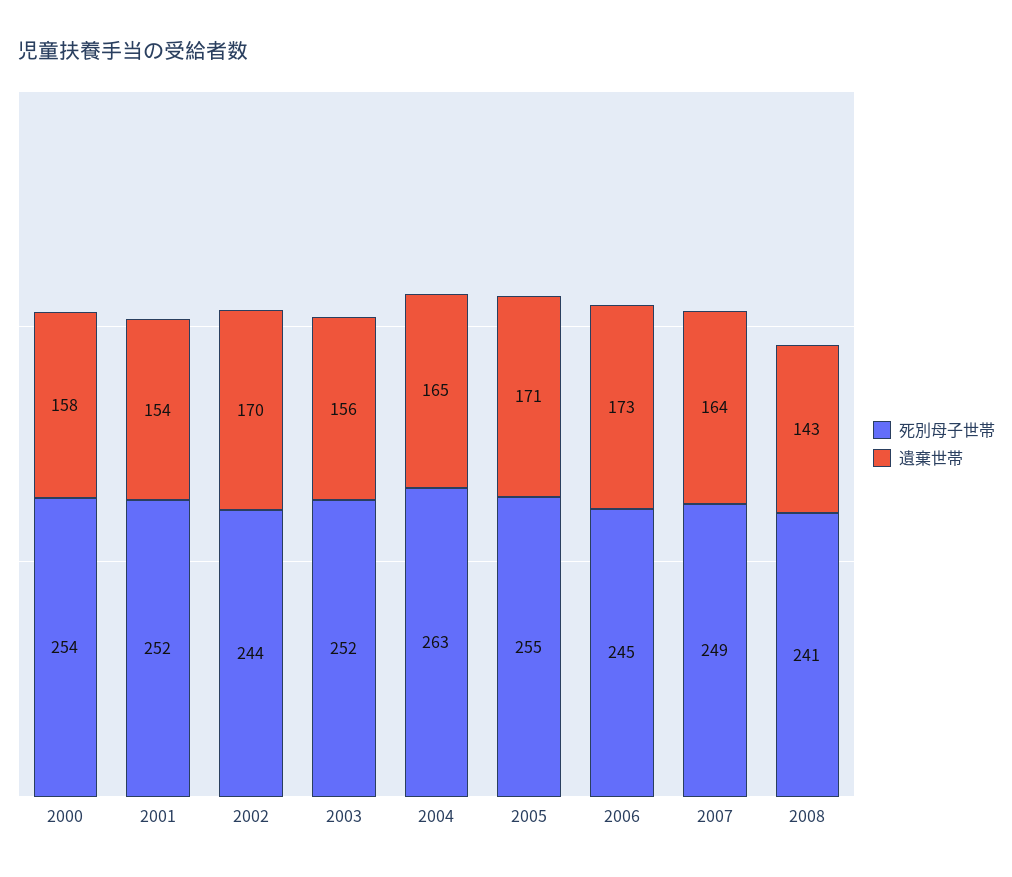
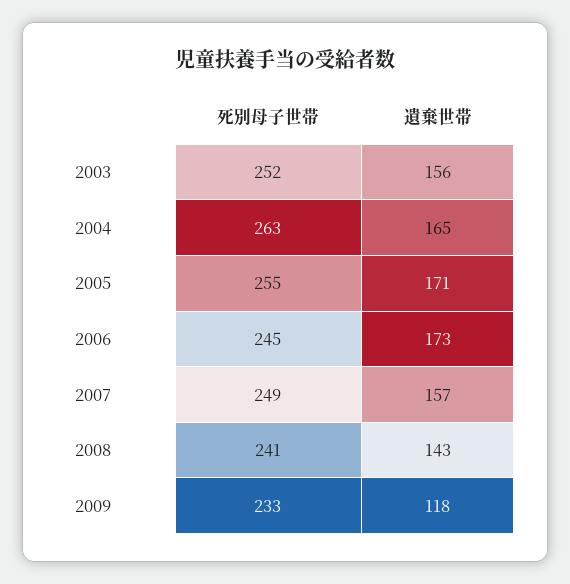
死別母子世帯, 2000: 254 -> none
遺棄世帯, 2000: 158 -> none
死別母子世帯, 2001: 252 -> none
遺棄世帯, 2001: 154 -> none
死別母子世帯, 2002: 244 -> none
遺棄世帯, 2002: 170 -> none
遺棄世帯, 2007: 164 -> 157
死別母子世帯, 2009: none -> 233
遺棄世帯, 2009: none -> 118

